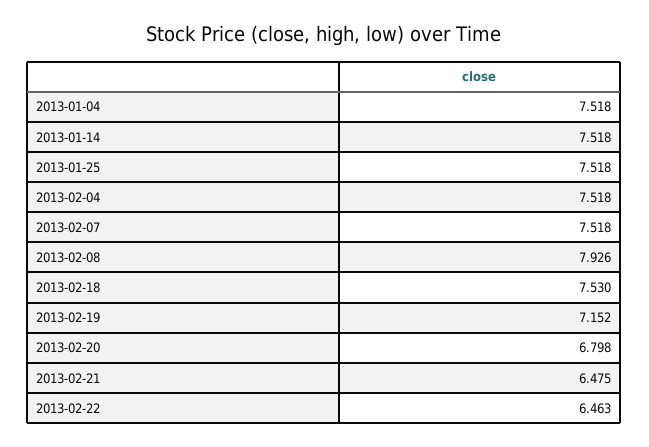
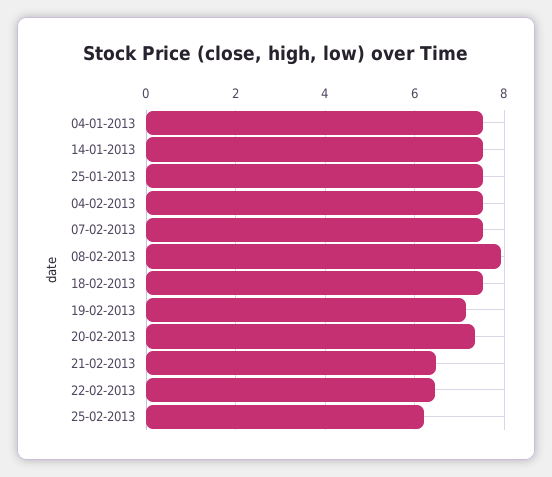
2013-02-20: 6.798 -> 7.4
25-02-2013: none -> 6.2

